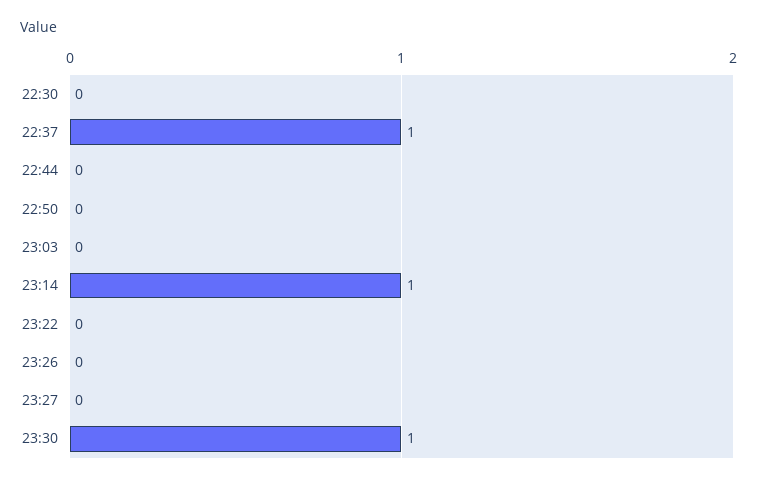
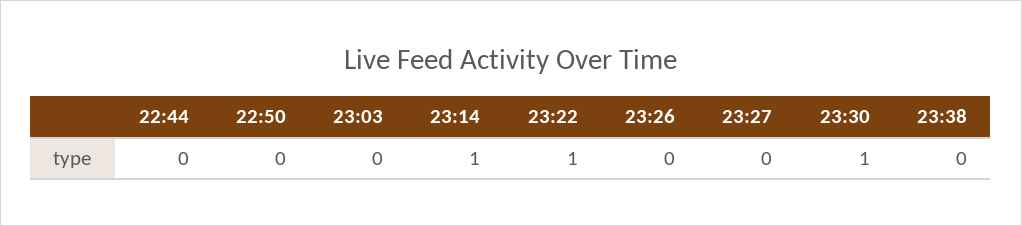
22:30: 0 -> none
22:37: 1 -> none
23:22: 0 -> 1
23:38: none -> 0

